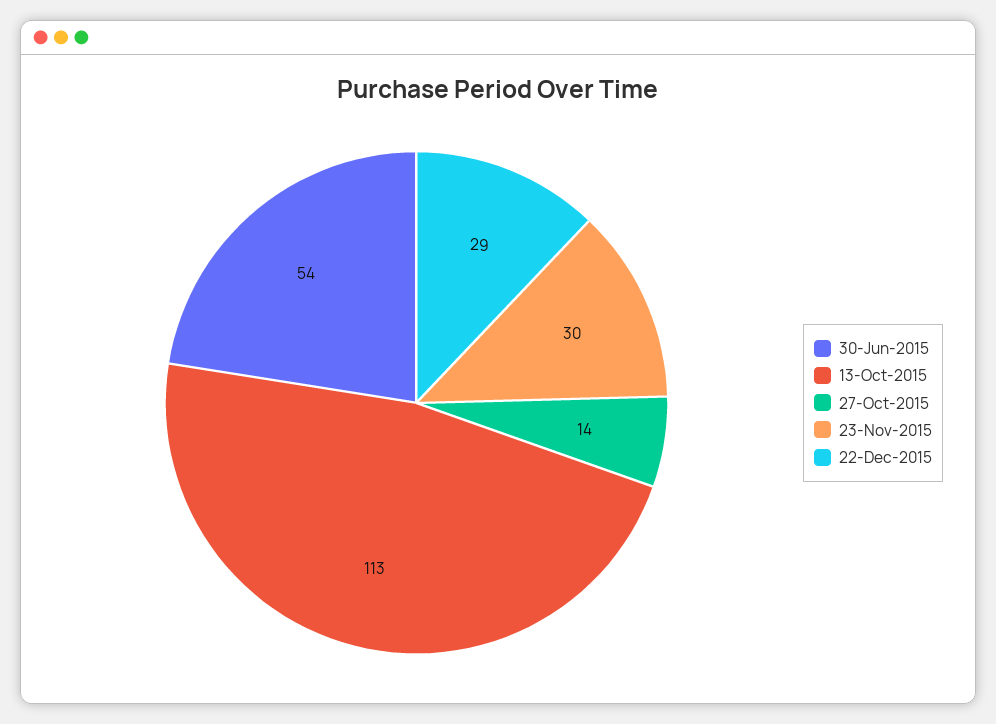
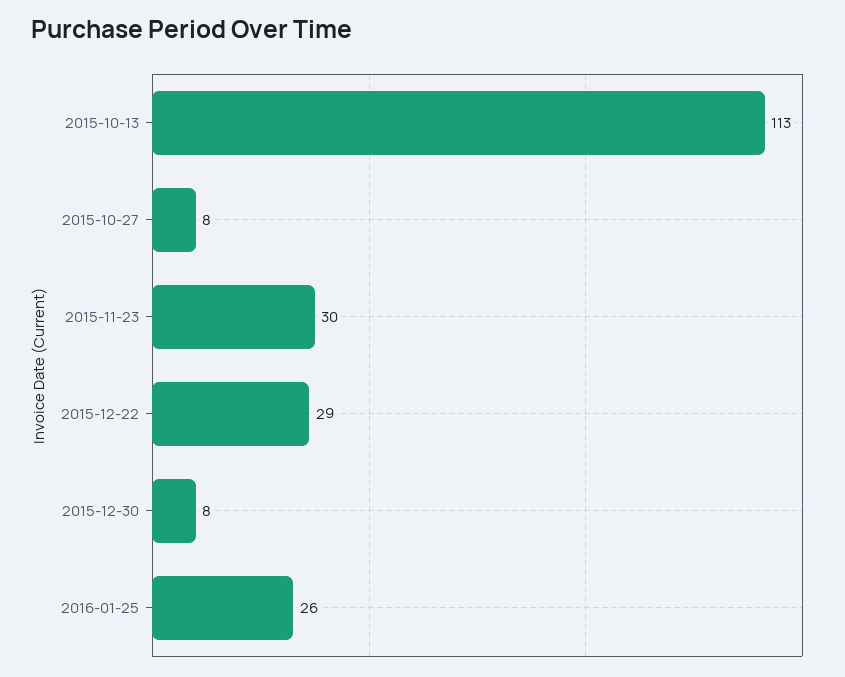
30-Jun-2015: 54 -> none
27-Oct-2015: 14 -> 8
2015-12-30: none -> 8
2016-01-25: none -> 26

